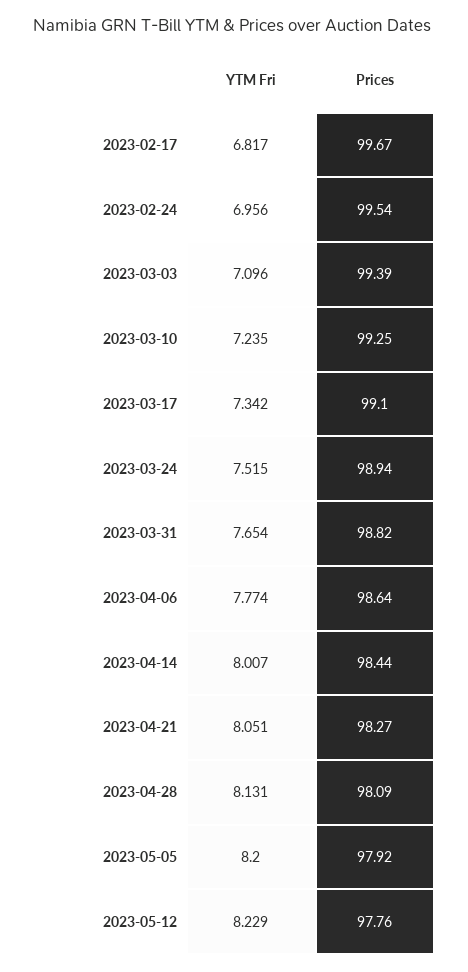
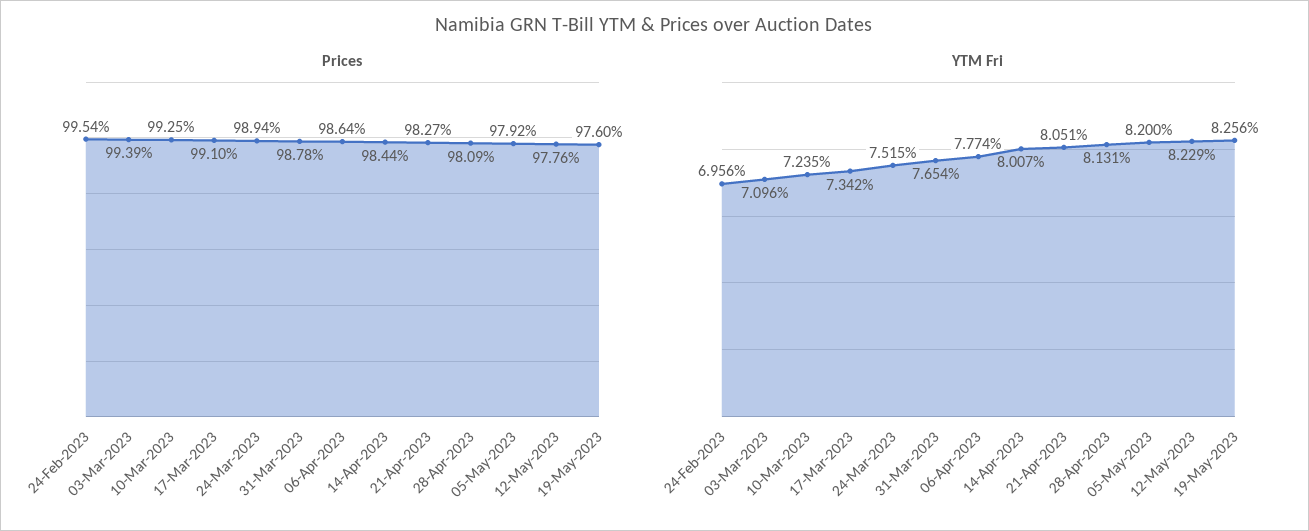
YTM Fri, 2023-02-17: 6.817 -> none
Prices, 2023-02-17: 99.67 -> none
Prices, 2023-03-31: 98.82 -> 98.78
Prices, 19-May-2023: none -> 97.6
YTM Fri, 19-May-2023: none -> 8.256

